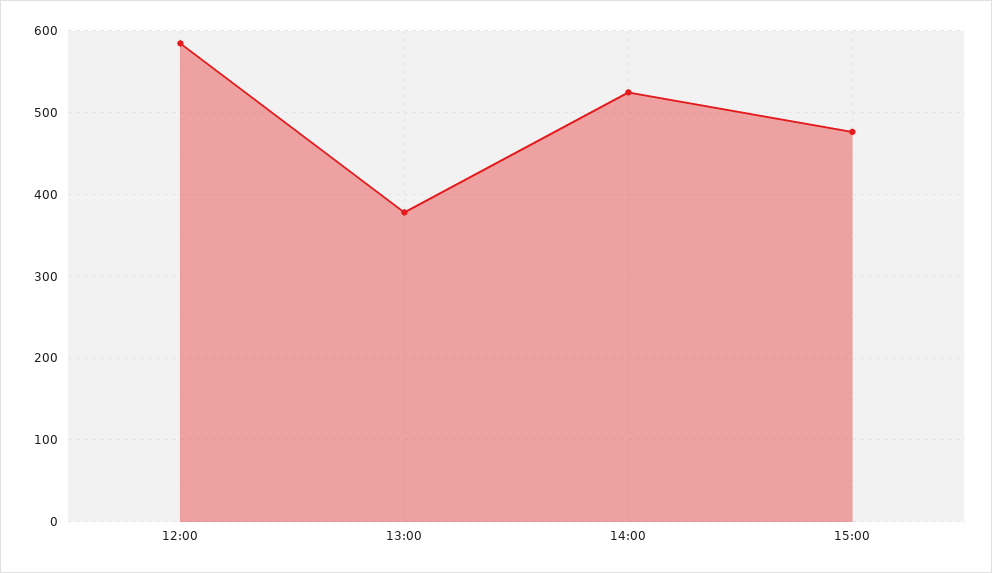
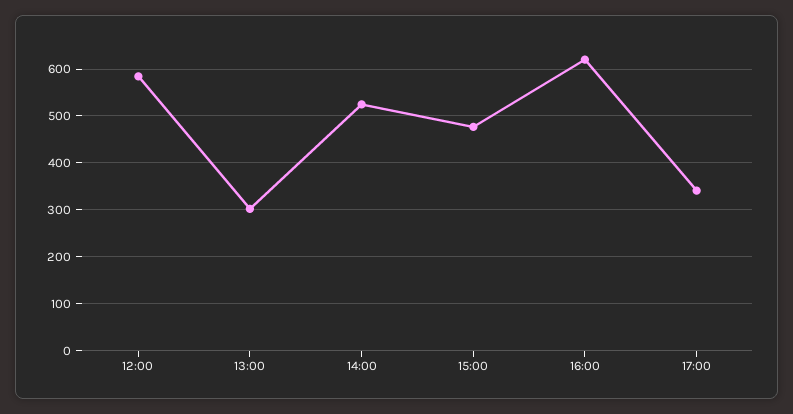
13:00: 380 -> 300
16:00: none -> 620
17:00: none -> 340

